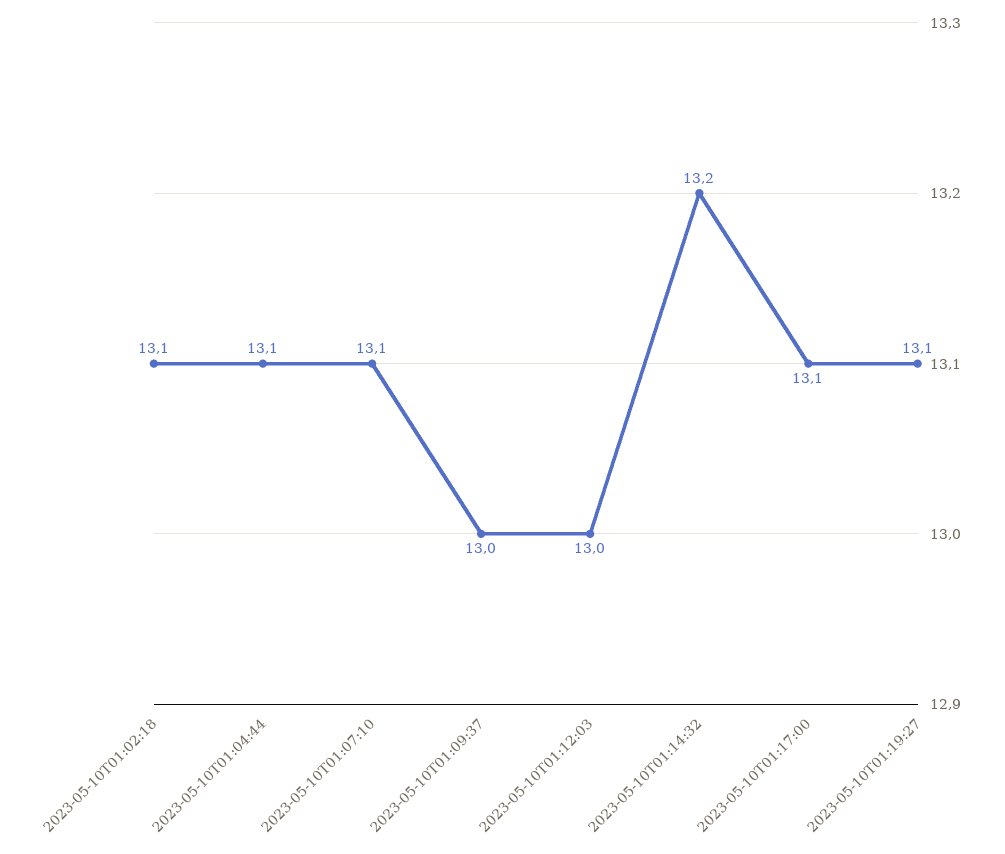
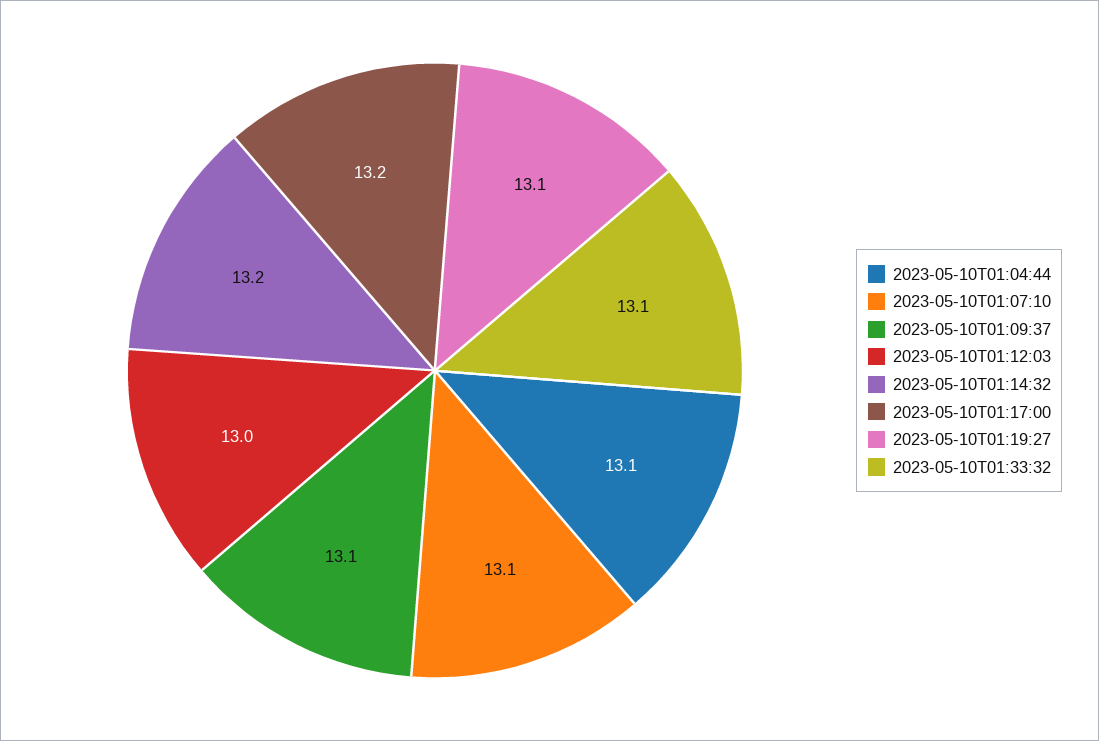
2023-05-10T01:02:18: 13.1 -> none
2023-05-10T01:09:37: 13 -> 13.1
2023-05-10T01:17:00: 13.1 -> 13.2
2023-05-10T01:33:32: none -> 13.1

